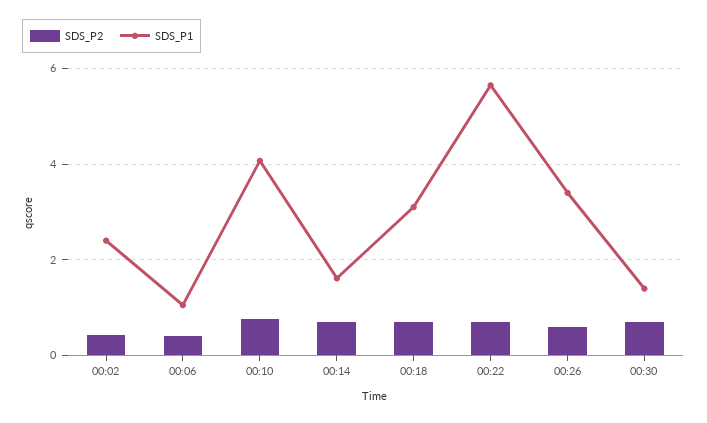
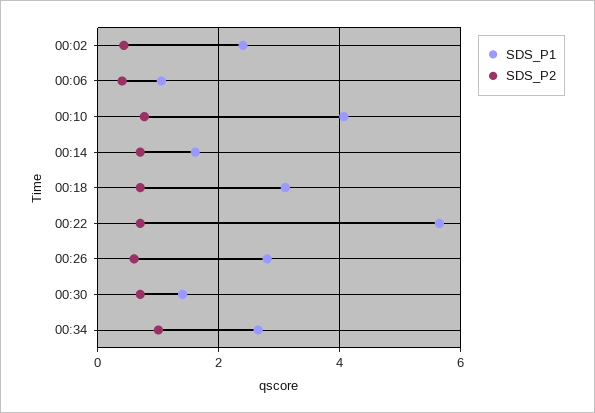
SDS_P1, 00:26: 3.4 -> 2.8
SDS_P1, 00:34: none -> 2.6
SDS_P2, 00:34: none -> 1

